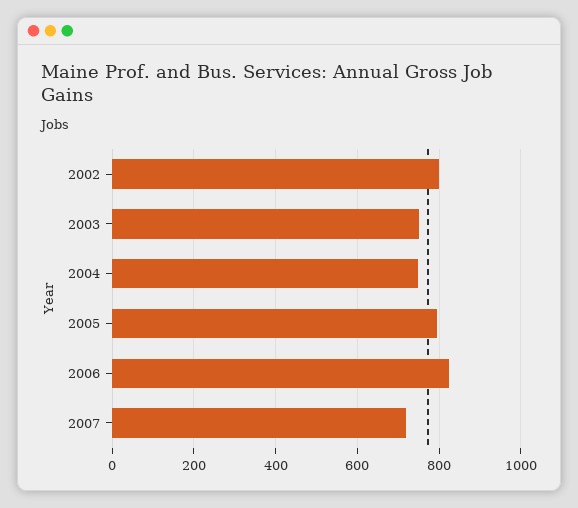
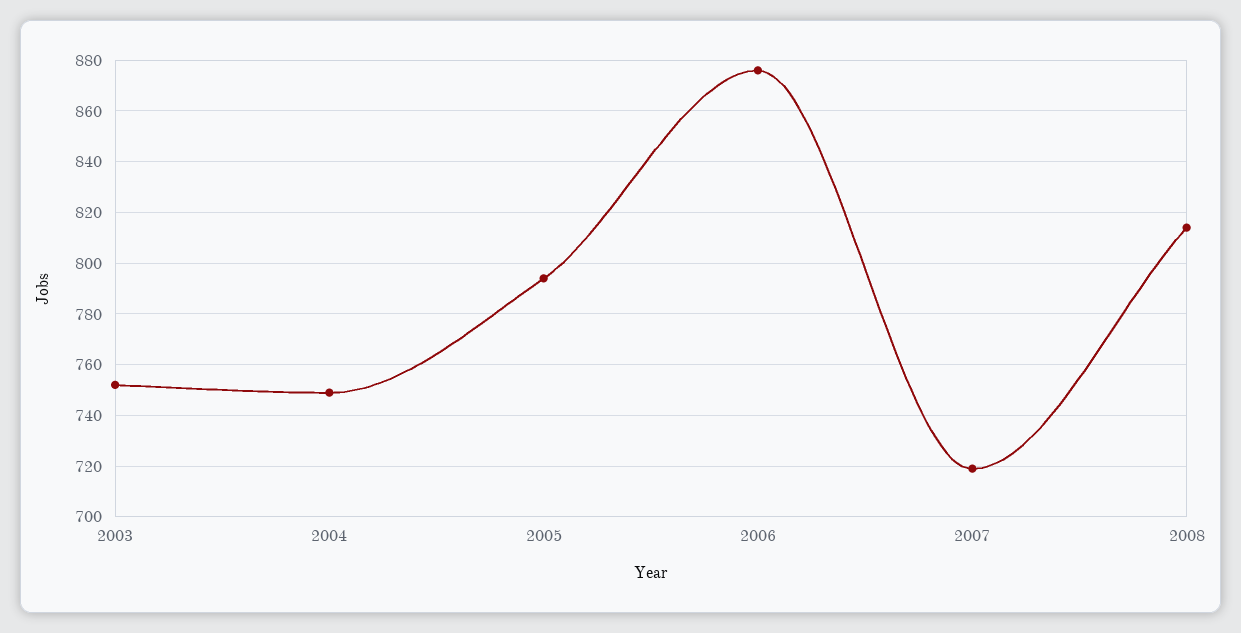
2002: 800 -> none
2006: 820 -> 875
2008: none -> 815

